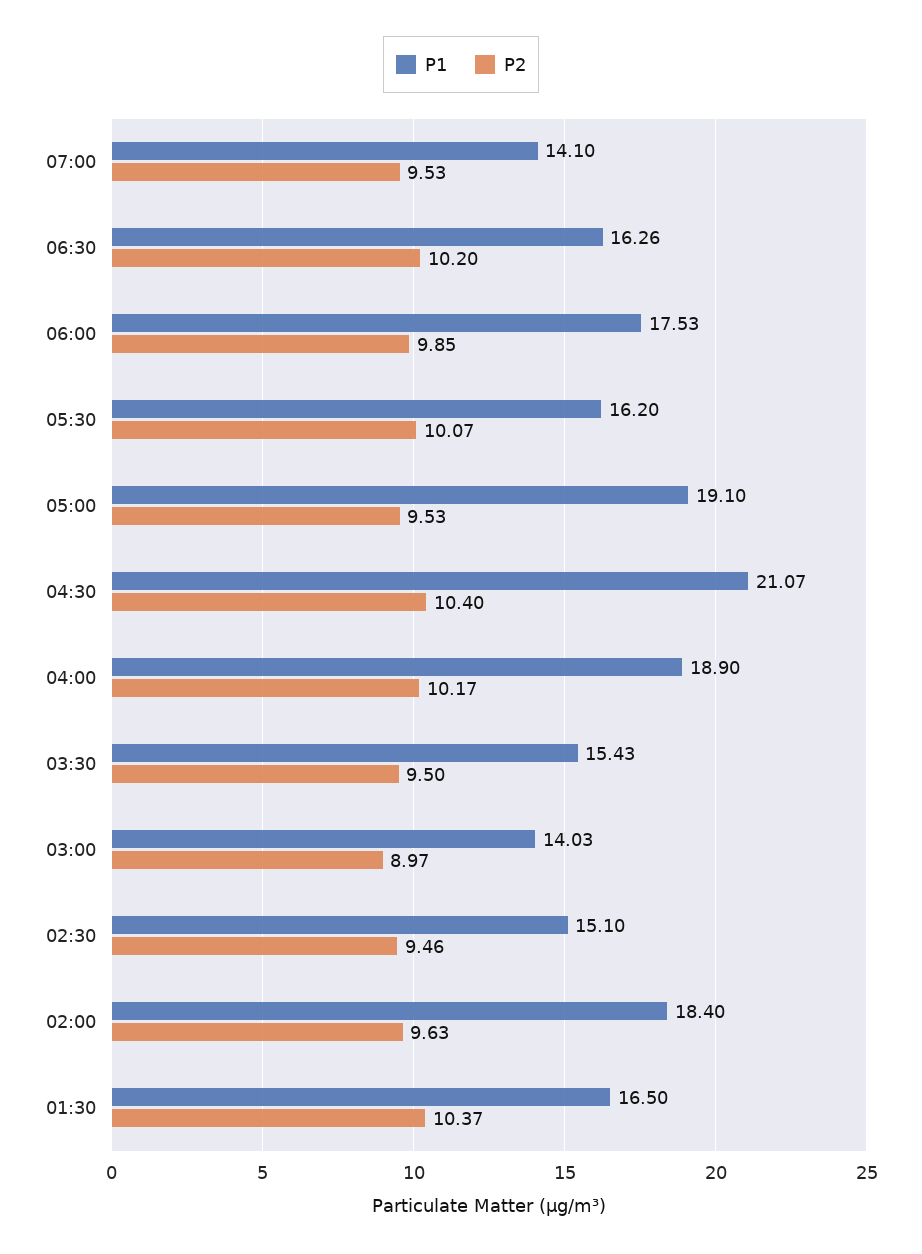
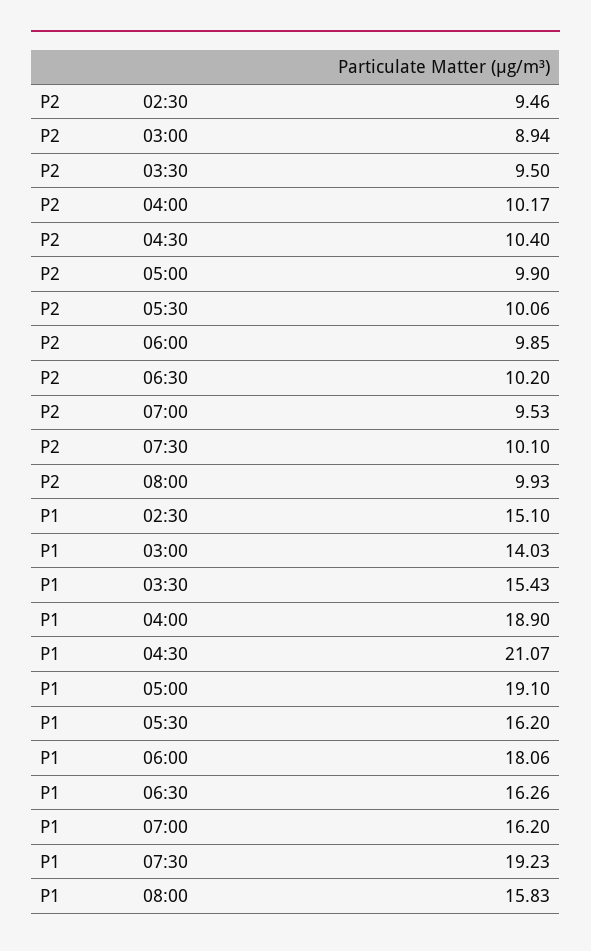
P1, 07:00: 14.1 -> 16.2
P1, 06:00: 17.53 -> 18.06
P2, 05:30: 10.07 -> 10.06
P2, 05:00: 9.53 -> 9.9
P2, 03:00: 8.97 -> 8.94
P1, 02:00: 18.4 -> none
P2, 02:00: 9.63 -> none
P1, 01:30: 16.5 -> none
P2, 01:30: 10.37 -> none
P2, 07:30: none -> 10.1
P2, 08:00: none -> 9.93
P1, 07:30: none -> 19.23
P1, 08:00: none -> 15.83

